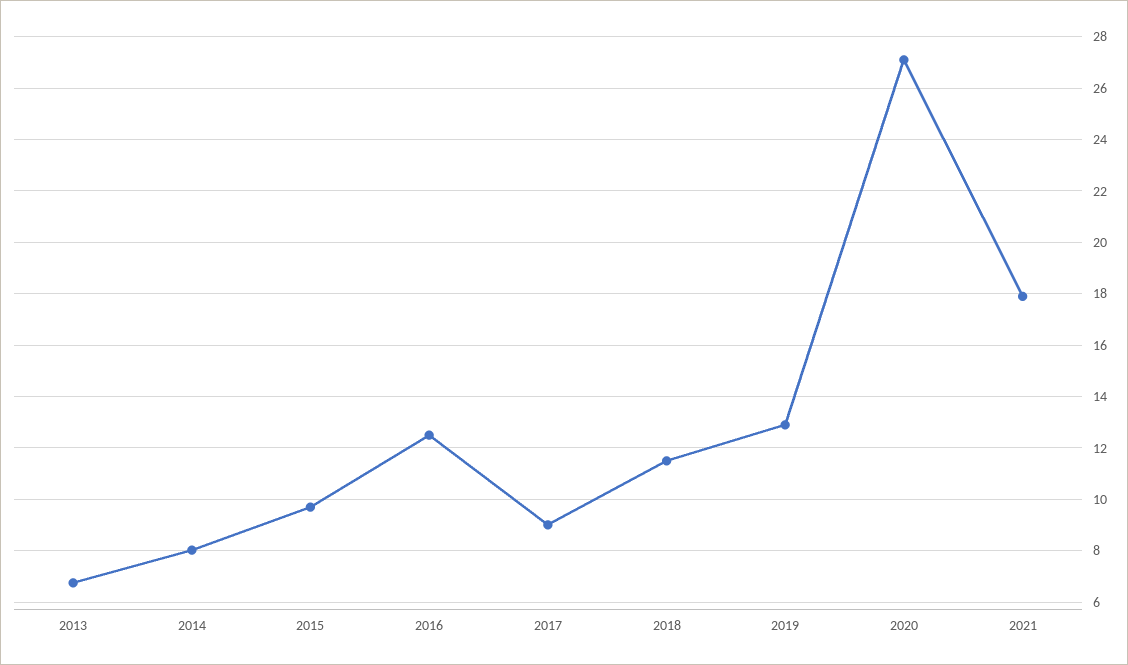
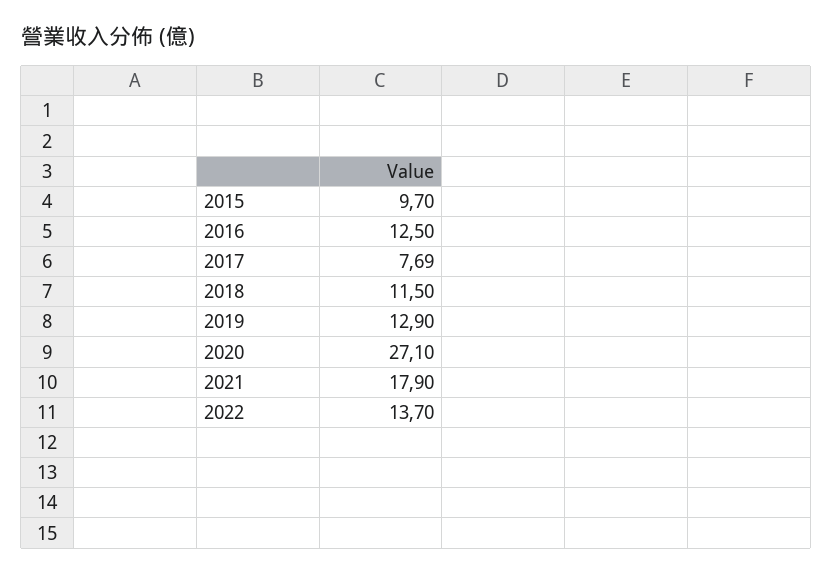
2013: 6.75 -> none
2014: 8 -> none
2017: 9 -> 7.69
2022: none -> 13.7

